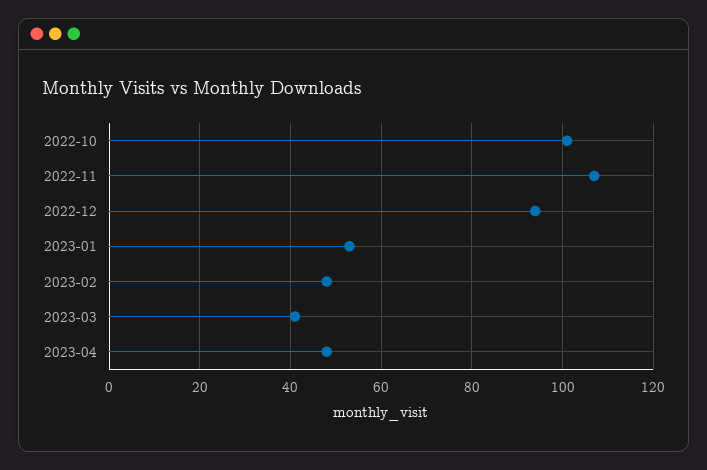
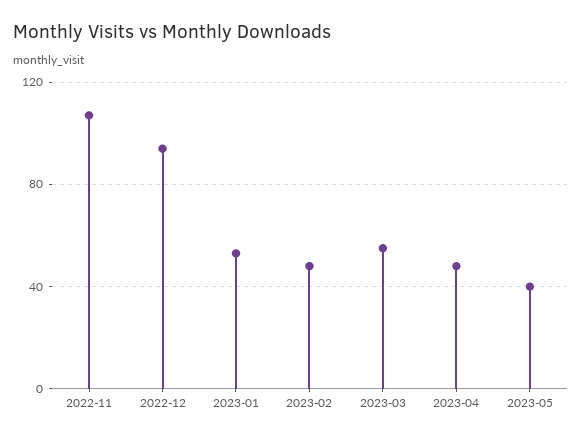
2022-10: 100 -> none
2023-03: 40 -> 55
2023-05: none -> 40

